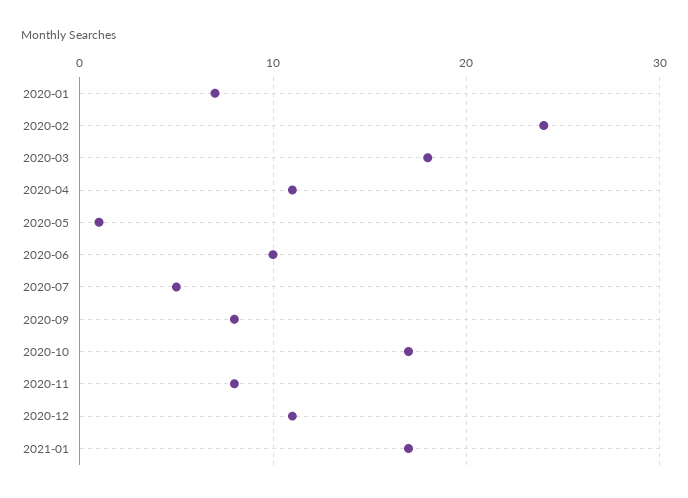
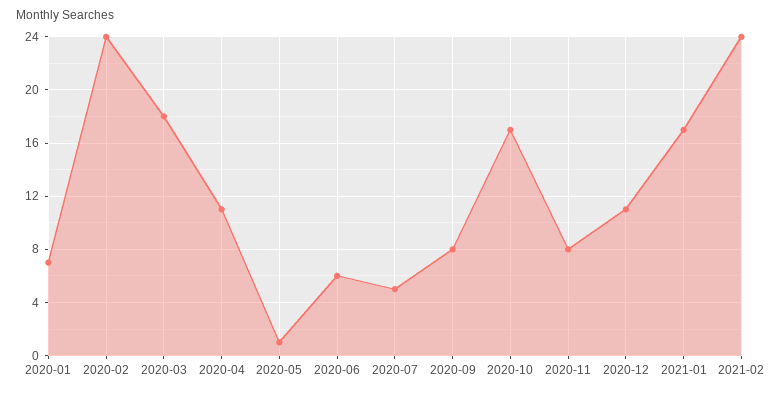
2020-06: 10 -> 6
2021-02: none -> 24

